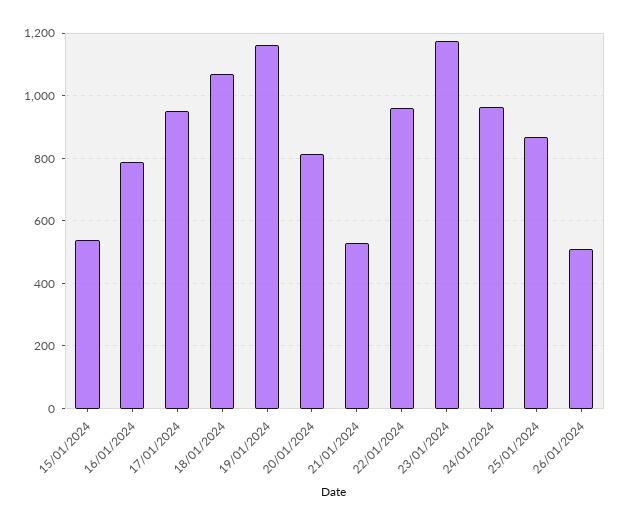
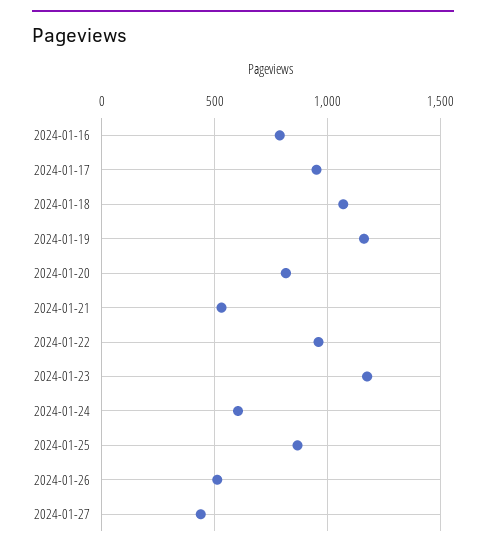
15/01/2024: 540 -> none
24/01/2024: 960 -> 600
2024-01-27: none -> 450

